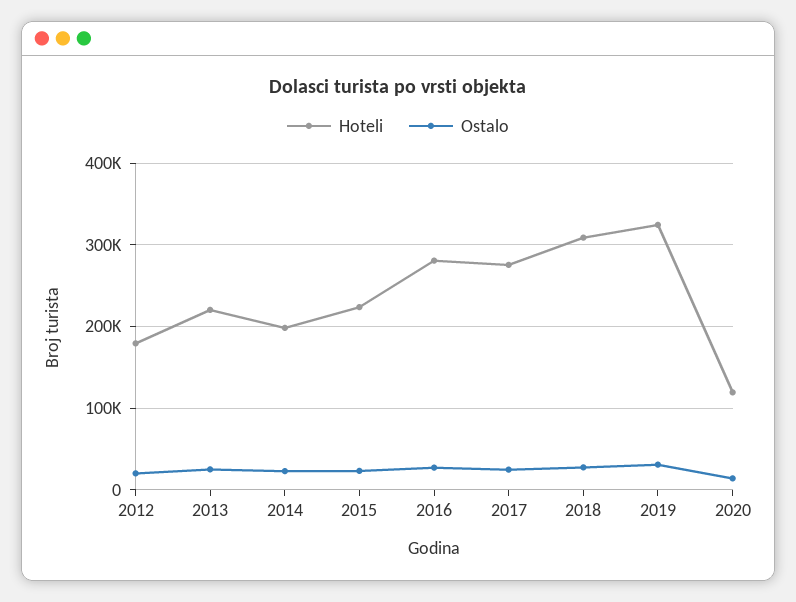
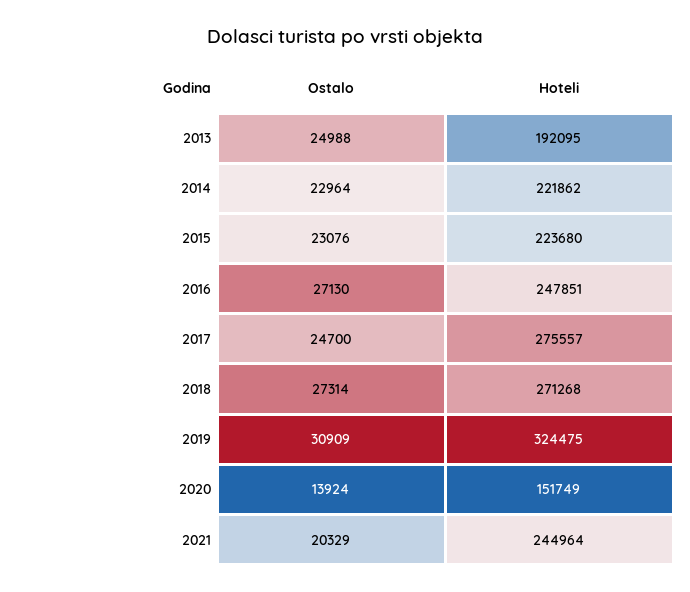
Hoteli, 2012: 180000 -> none
Ostalo, 2012: 20000 -> none
Hoteli, 2013: 220000 -> 192095
Hoteli, 2014: 200000 -> 221862
Hoteli, 2016: 280000 -> 247851
Hoteli, 2018: 310000 -> 271268
Hoteli, 2020: 120000 -> 151749
Ostalo, 2021: none -> 20329
Hoteli, 2021: none -> 244964

